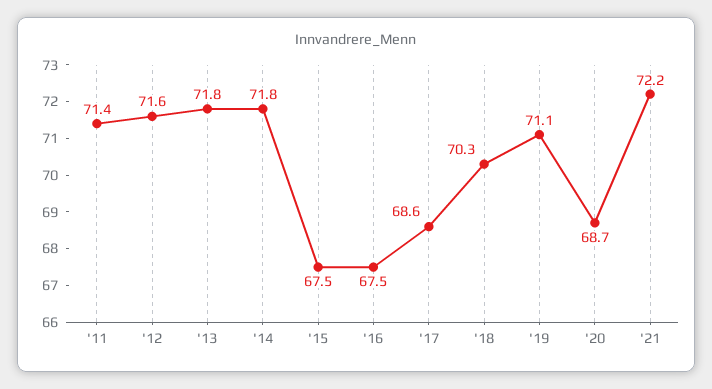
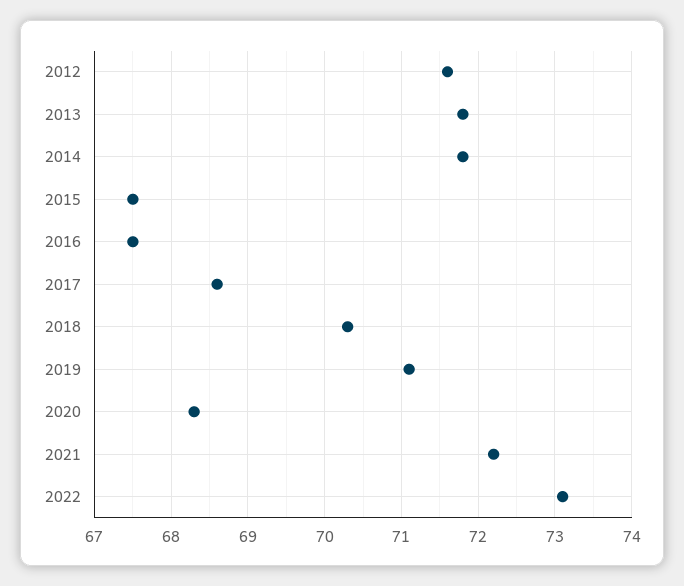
'11: 71.4 -> none
'20: 68.7 -> 68.3
2022: none -> 73.1

